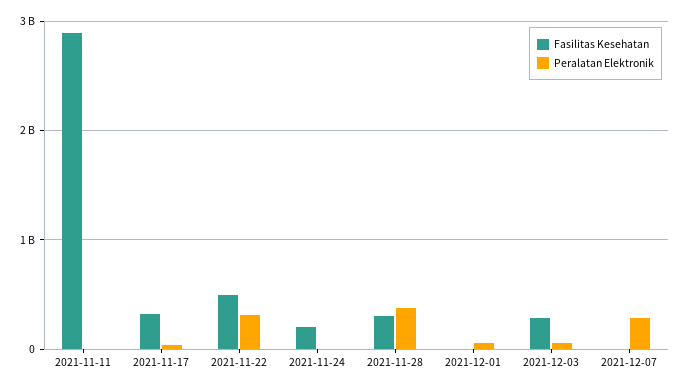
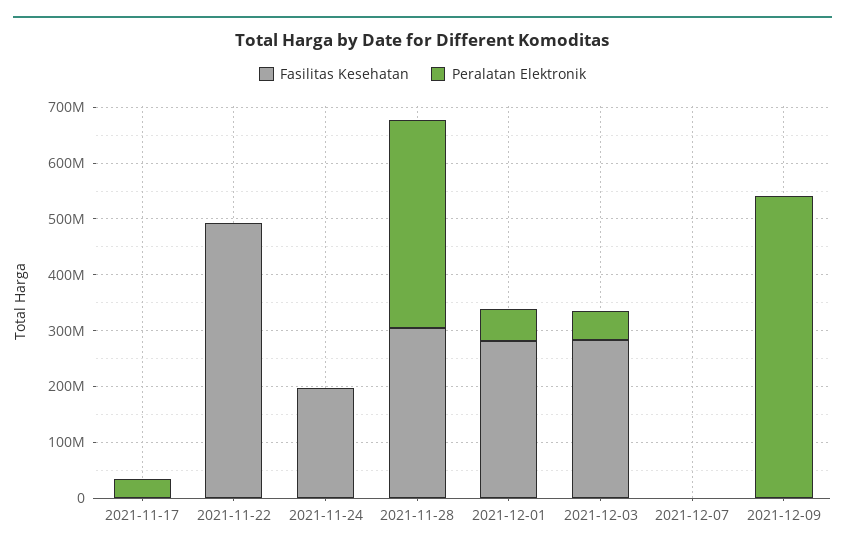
Fasilitas Kesehatan, 2021-11-11: 2900000000 -> none
Peralatan Elektronik, 2021-11-11: 0 -> none
Fasilitas Kesehatan, 2021-11-17: 300000000 -> 0
Peralatan Elektronik, 2021-11-22: 300000000 -> 0
Fasilitas Kesehatan, 2021-12-01: 0 -> 280000000
Peralatan Elektronik, 2021-12-07: 300000000 -> 0
Fasilitas Kesehatan, 2021-12-09: none -> 0
Peralatan Elektronik, 2021-12-09: none -> 540000000

